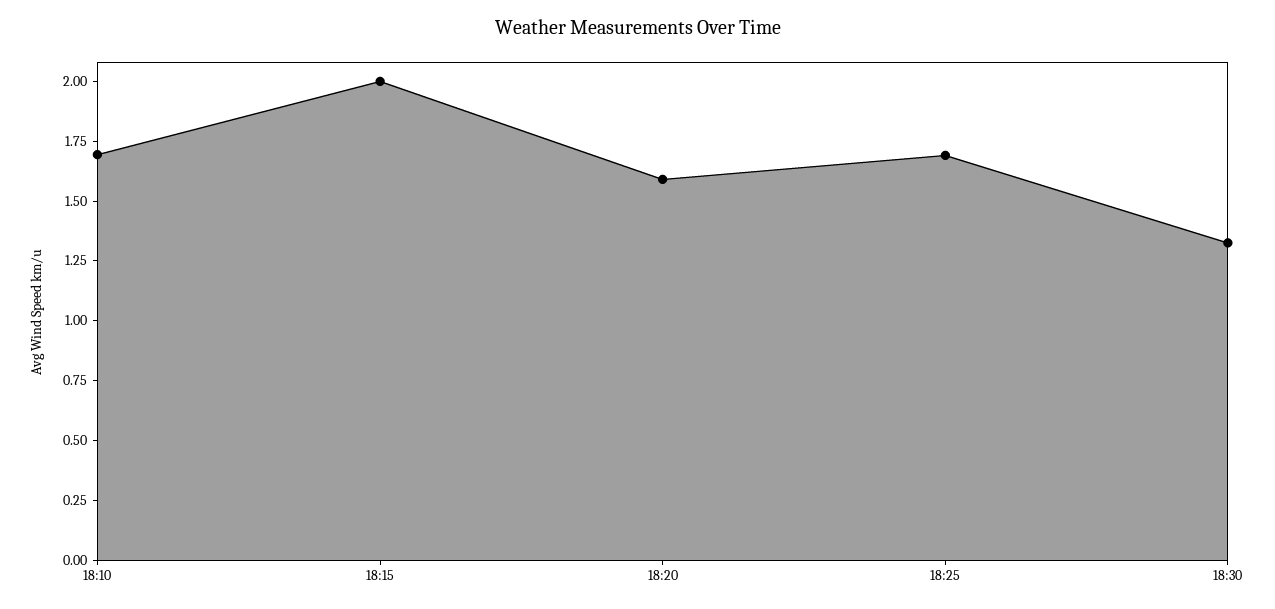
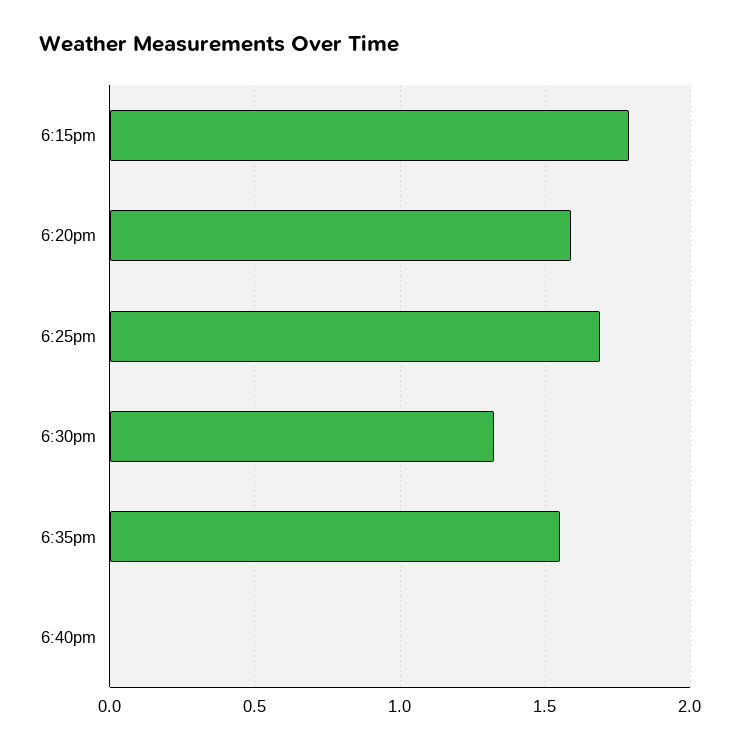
18:10: 1.7 -> none
18:15: 2 -> 1.8
6:35pm: none -> 1.55
6:40pm: none -> 0

